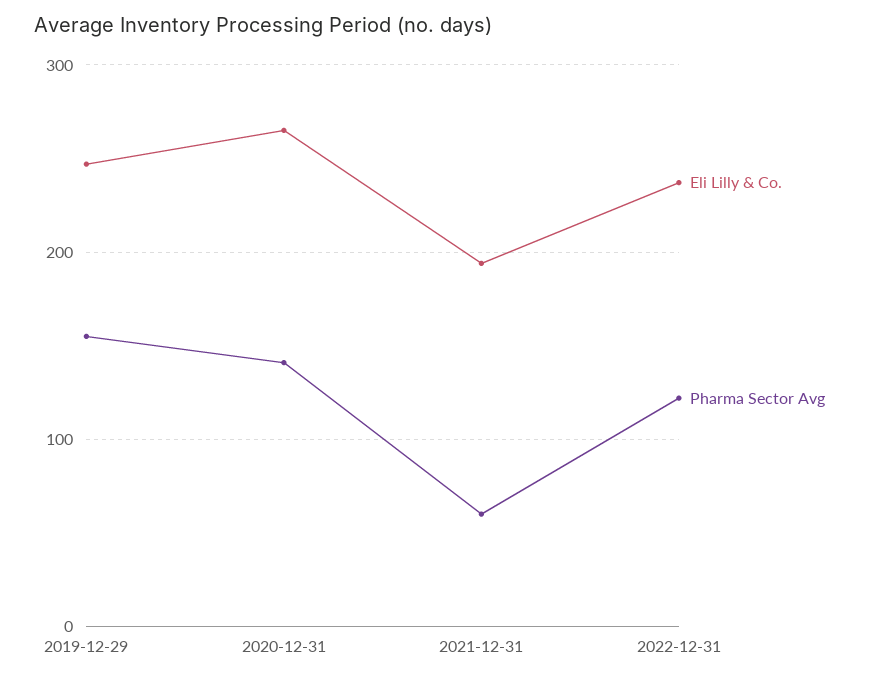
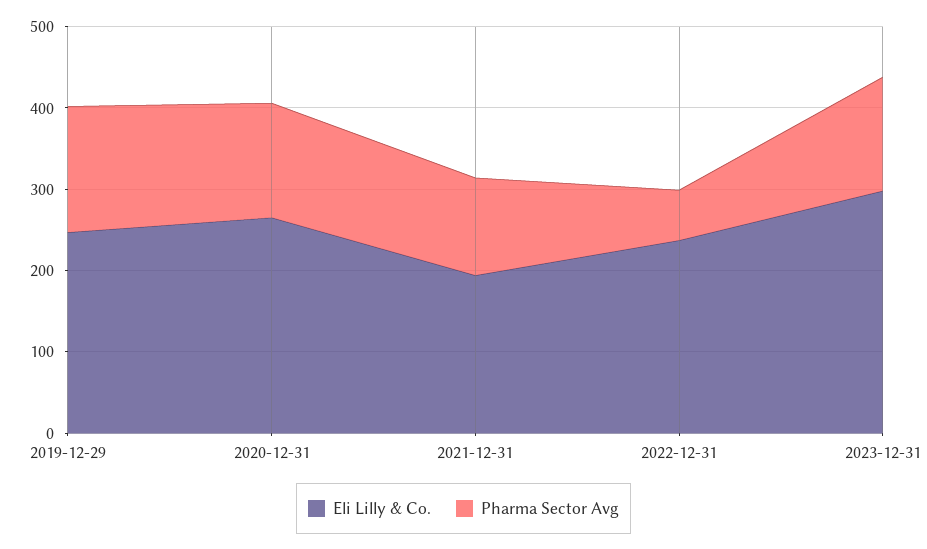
Pharma Sector Avg, 2021-12-31: 60 -> 120
Pharma Sector Avg, 2022-12-31: 120 -> 60
Eli Lilly & Co., 2023-12-31: none -> 300
Pharma Sector Avg, 2023-12-31: none -> 140

